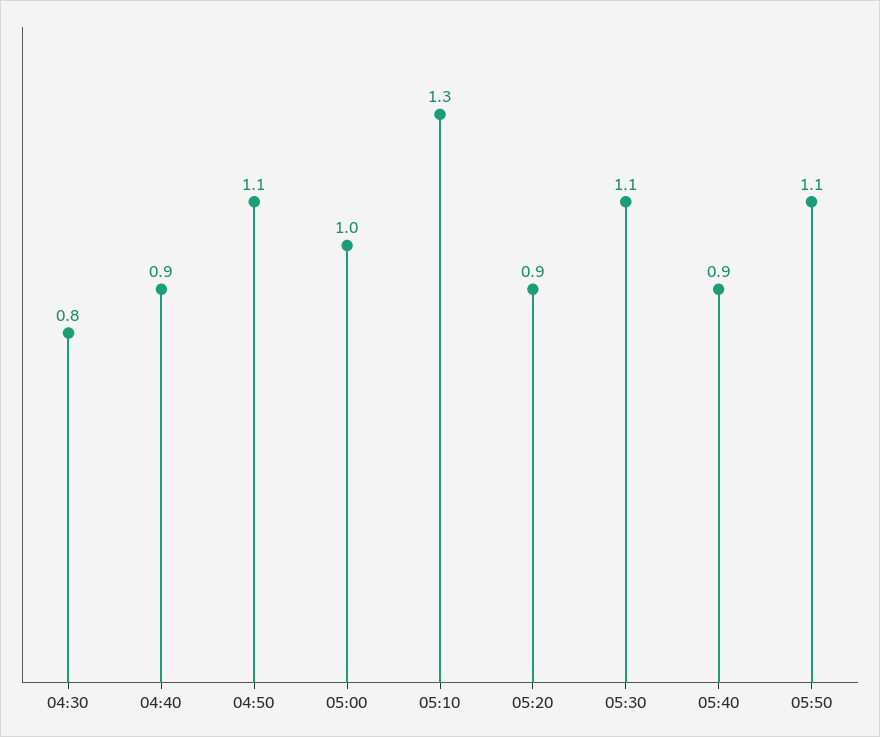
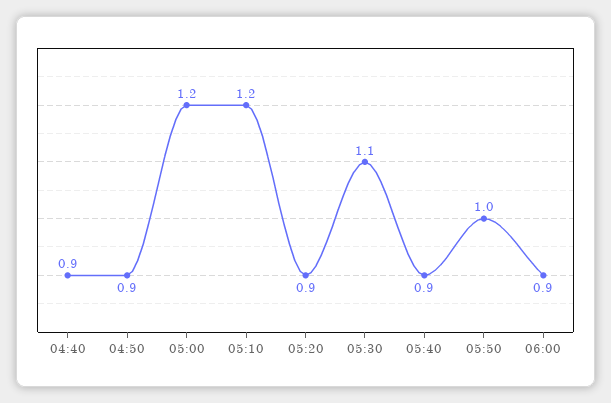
04:30: 0.8 -> none
04:50: 1.1 -> 0.9
05:00: 1 -> 1.2
05:10: 1.3 -> 1.2
05:50: 1.1 -> 1
06:00: none -> 0.9

